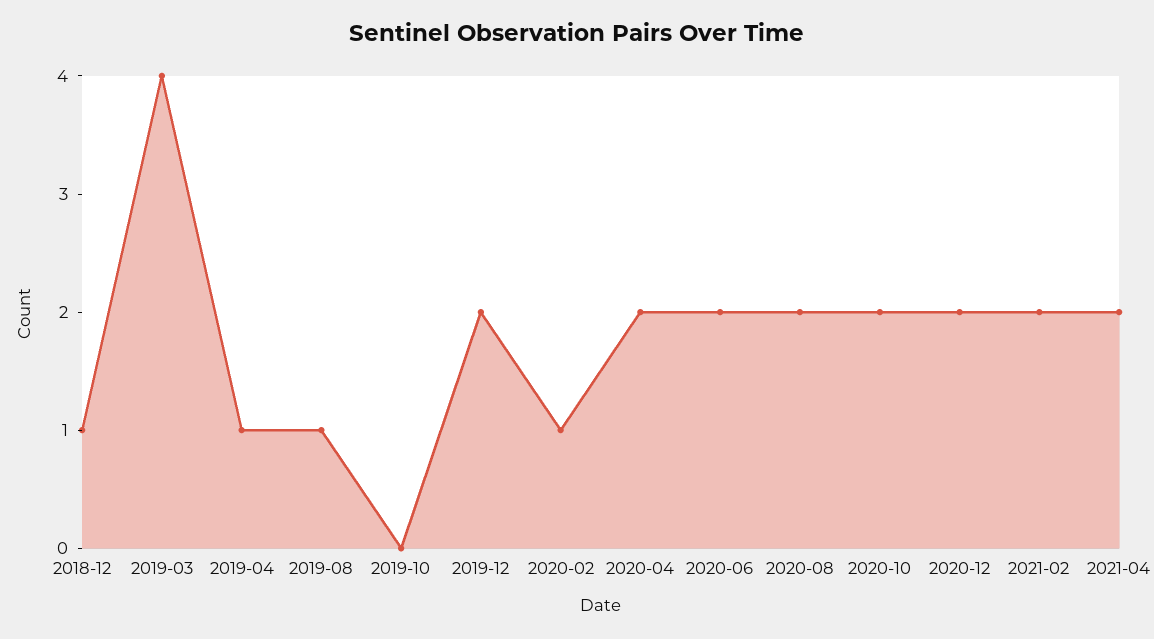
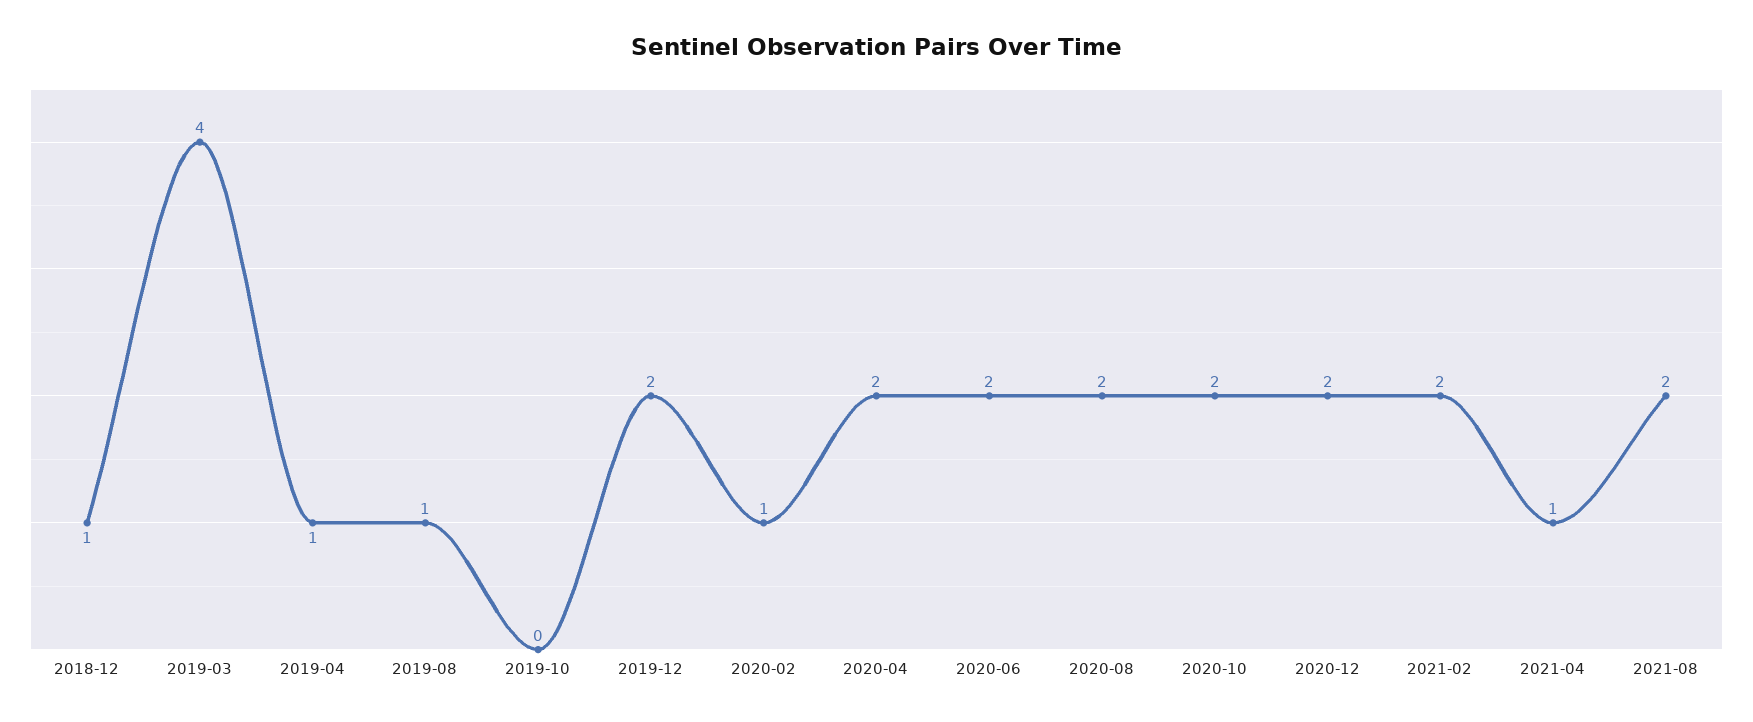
2021-04: 2 -> 1
2021-08: none -> 2

